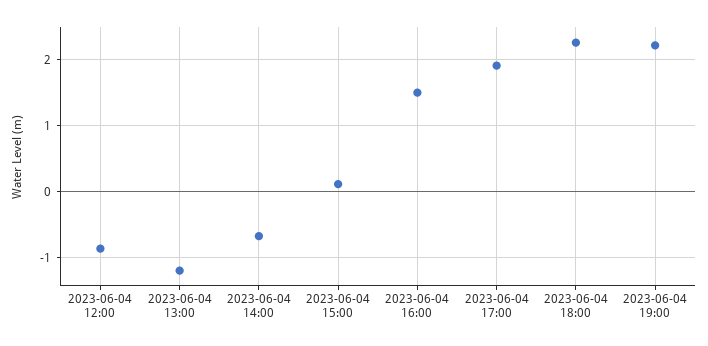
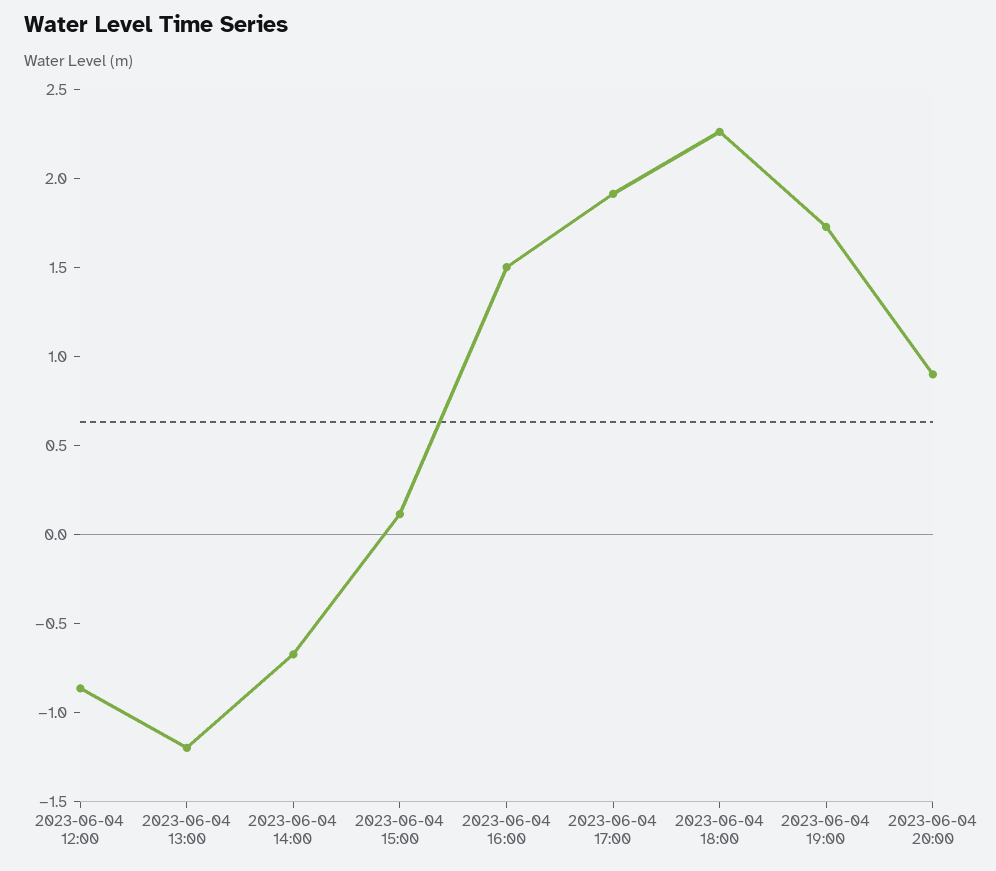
2023-06-04 19:00: 2.2 -> 1.7
2023-06-04 20:00: none -> 0.9

